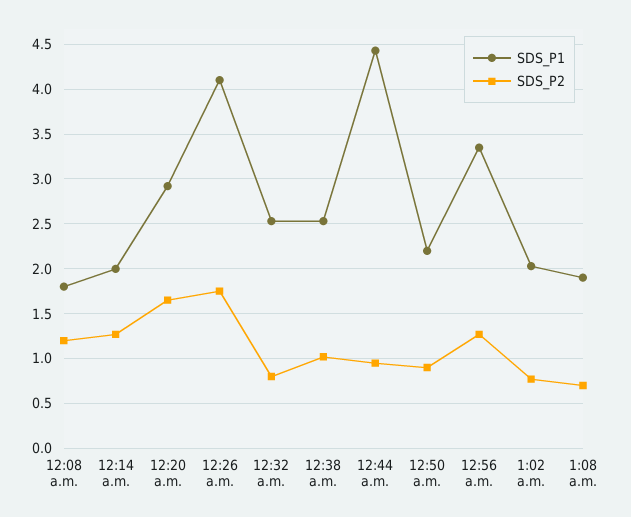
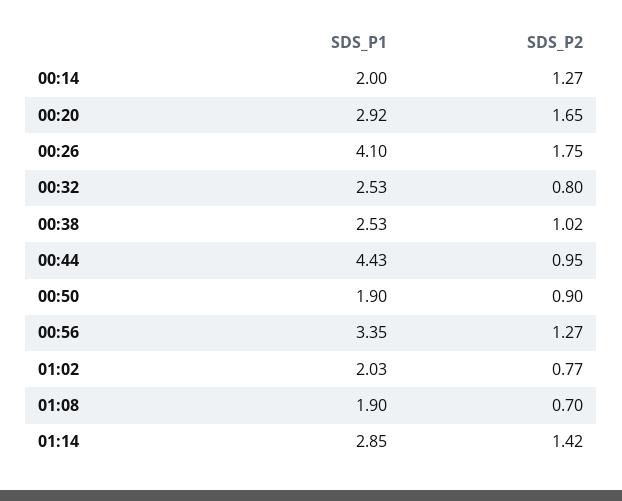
SDS_P1, 12:08 a.m.: 1.8 -> none
SDS_P2, 12:08 a.m.: 1.2 -> none
SDS_P1, 12:50 a.m.: 2.2 -> 1.9
SDS_P1, 01:14: none -> 2.85
SDS_P2, 01:14: none -> 1.42

